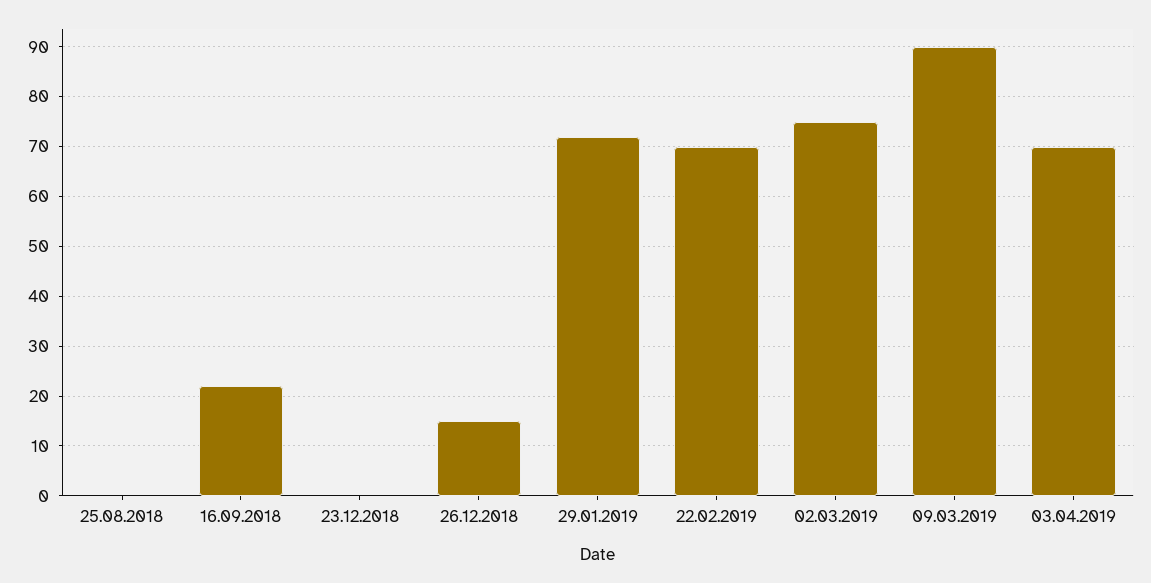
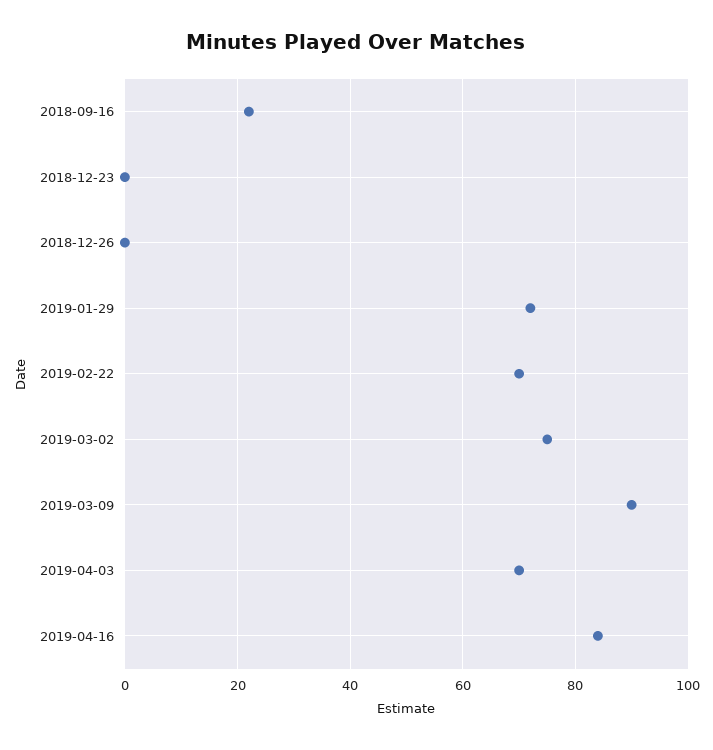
25.08.2018: 0 -> none
26.12.2018: 15 -> 0
2019-04-16: none -> 85

